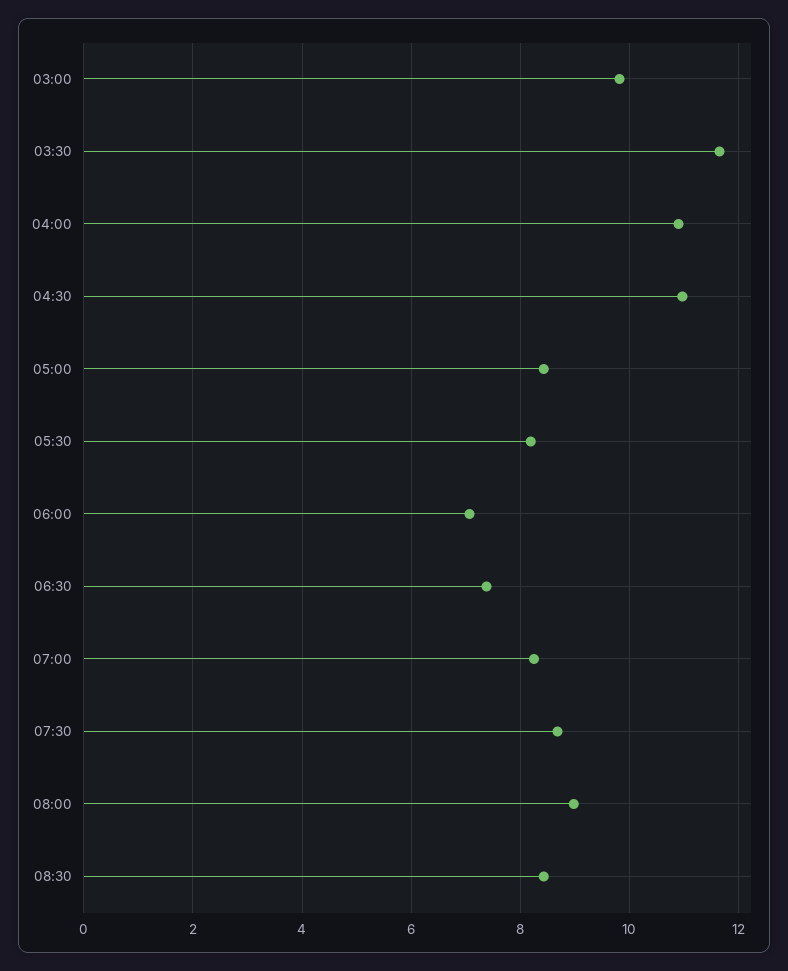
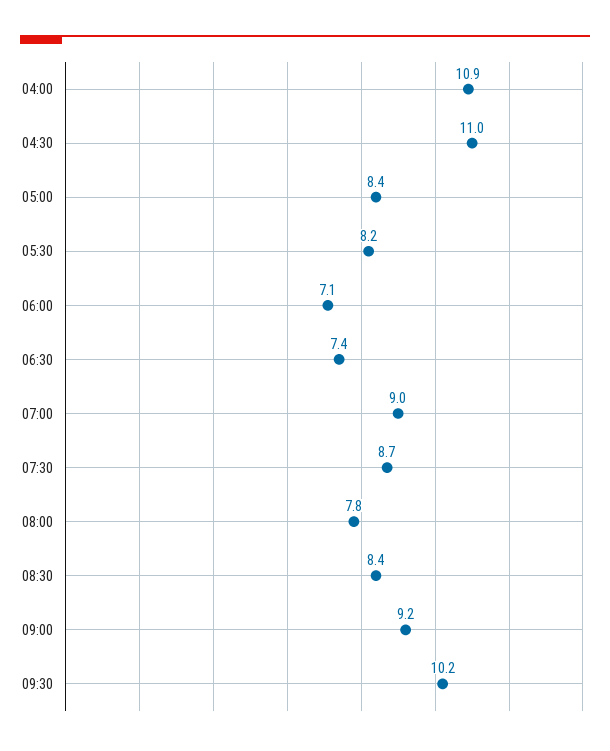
03:00: 9.8 -> none
03:30: 11.6 -> none
07:00: 8.2 -> 9
08:00: 9 -> 7.8
09:00: none -> 9.2
09:30: none -> 10.2

